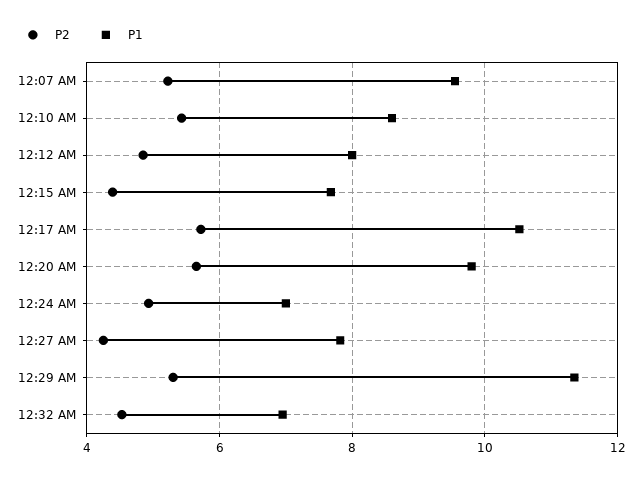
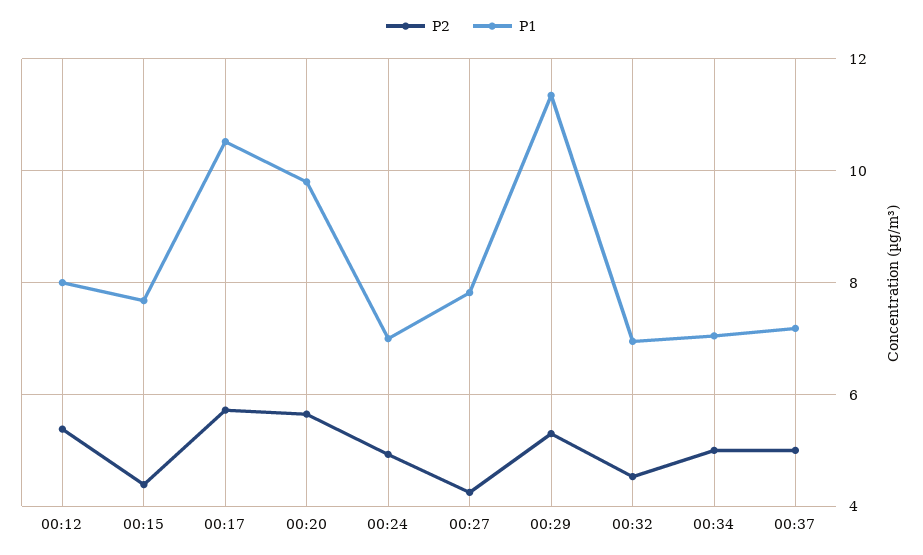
P2, 12:07 AM: 5.2 -> none
P1, 12:07 AM: 9.6 -> none
P2, 12:10 AM: 5.4 -> none
P1, 12:10 AM: 8.6 -> none
P2, 12:12 AM: 4.8 -> 5.4
P2, 00:34: none -> 5
P1, 00:34: none -> 7
P2, 00:37: none -> 5
P1, 00:37: none -> 7.2

